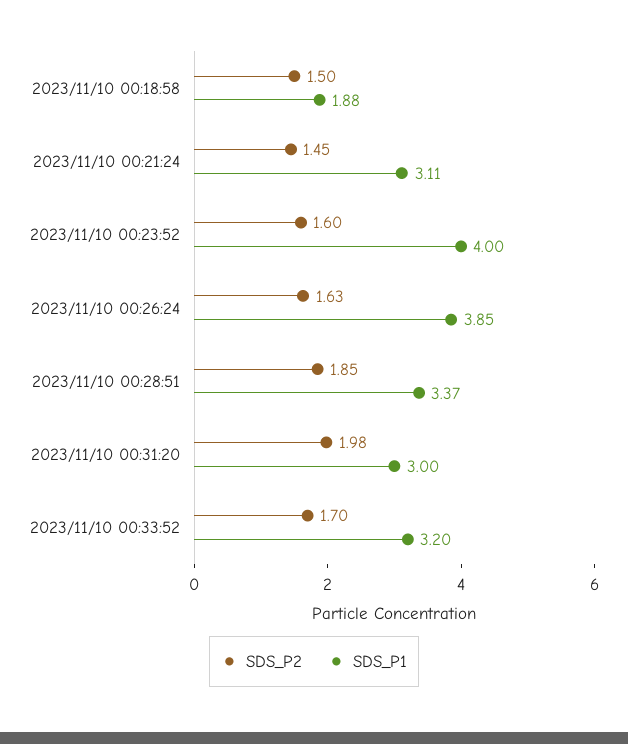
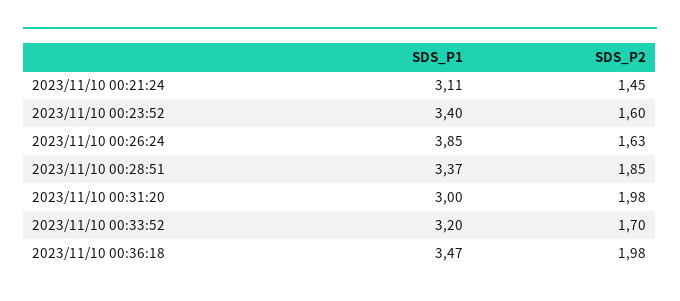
SDS_P2, 2023/11/10 00:18:58: 1.5 -> none
SDS_P1, 2023/11/10 00:18:58: 1.88 -> none
SDS_P1, 2023/11/10 00:23:52: 4 -> 3.4
SDS_P1, 2023/11/10 00:36:18: none -> 3.47
SDS_P2, 2023/11/10 00:36:18: none -> 1.98

